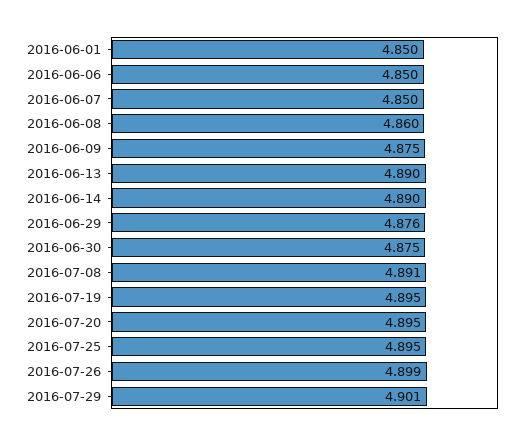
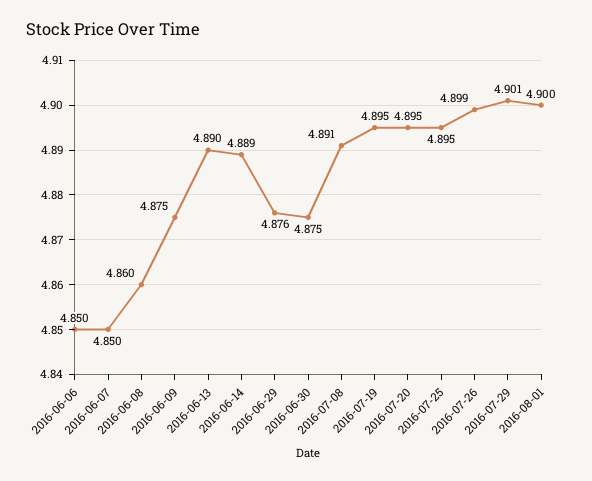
2016-06-01: 4.85 -> none
2016-06-14: 4.89 -> 4.889
2016-08-01: none -> 4.9

